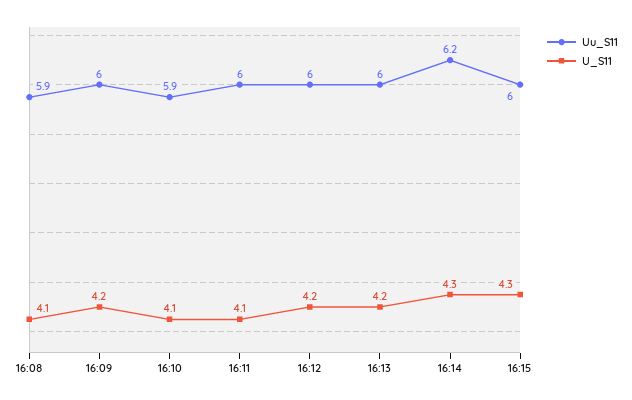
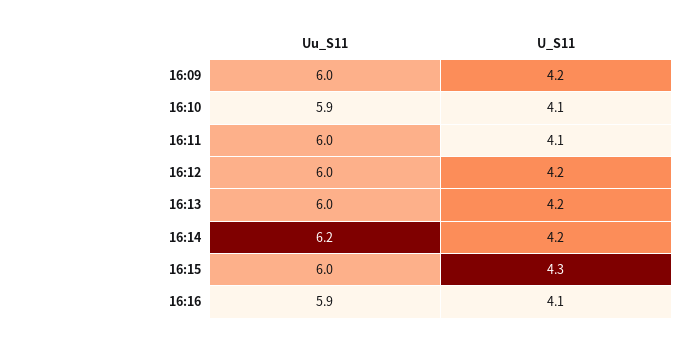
Uu_S11, 16:08: 5.9 -> none
U_S11, 16:08: 4.1 -> none
U_S11, 16:14: 4.3 -> 4.2
Uu_S11, 16:16: none -> 5.9
U_S11, 16:16: none -> 4.1

